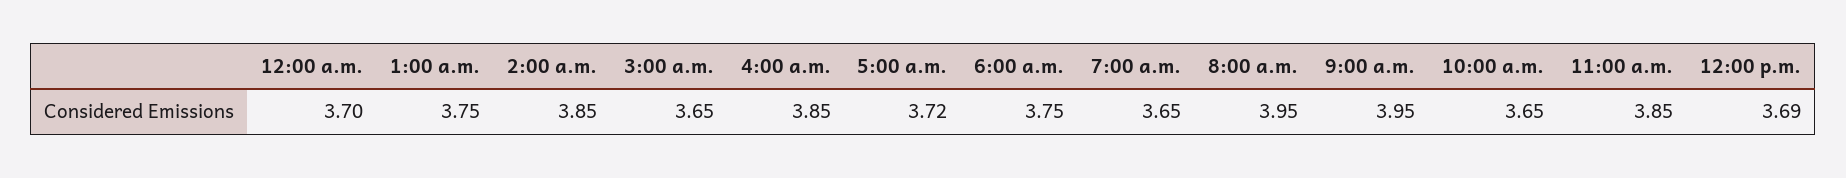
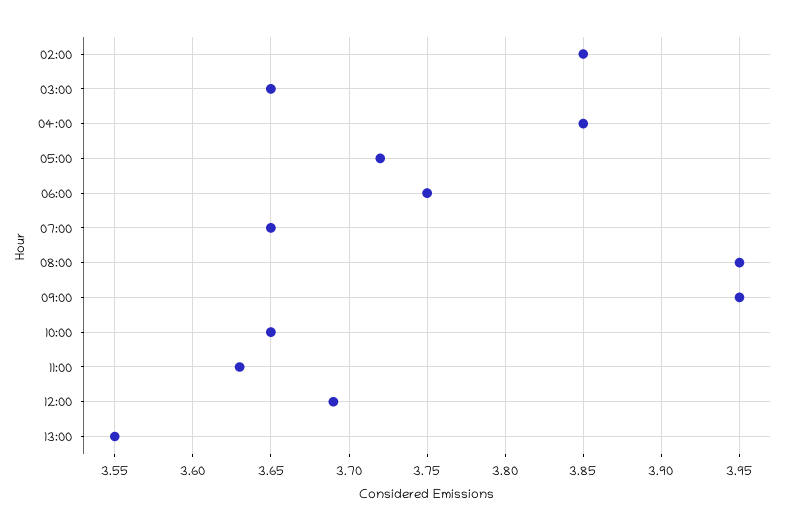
12:00 a.m.: 3.7 -> none
1:00 a.m.: 3.75 -> none
11:00 a.m.: 3.85 -> 3.63
13:00: none -> 3.55

